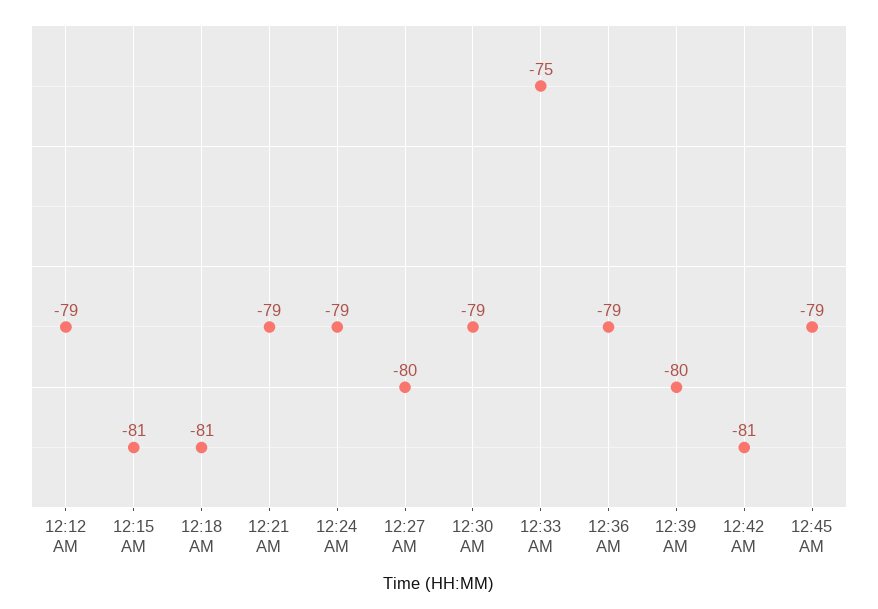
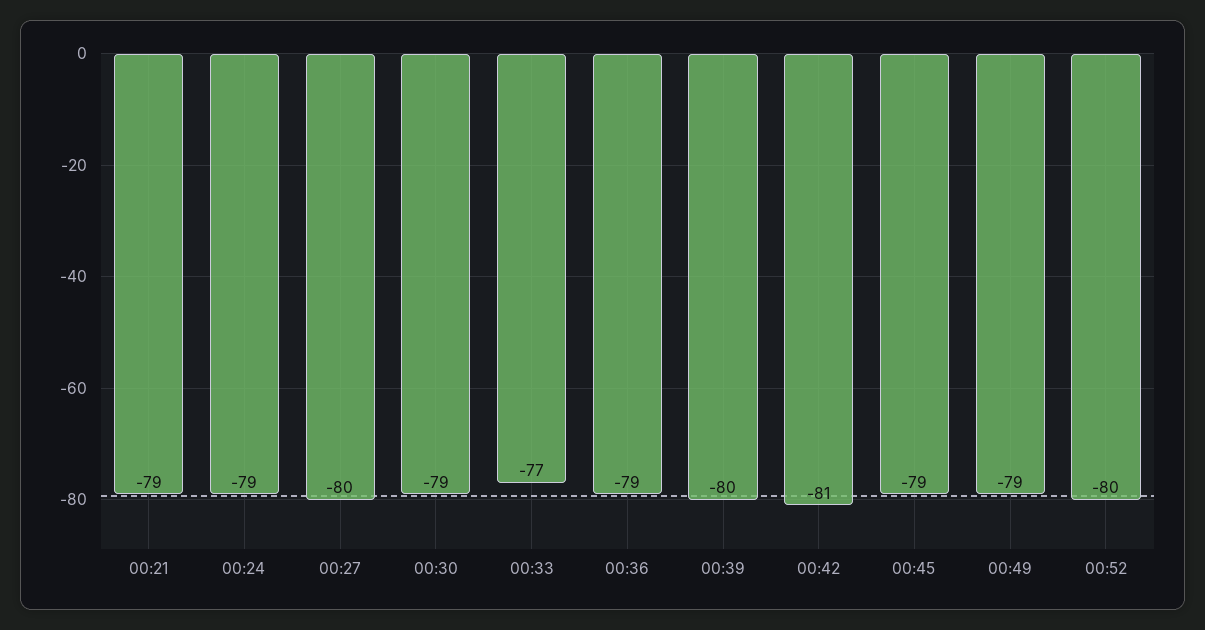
12:12 AM: -79 -> none
12:15 AM: -81 -> none
12:18 AM: -81 -> none
12:33 AM: -75 -> -77
00:49: none -> -79
00:52: none -> -80

